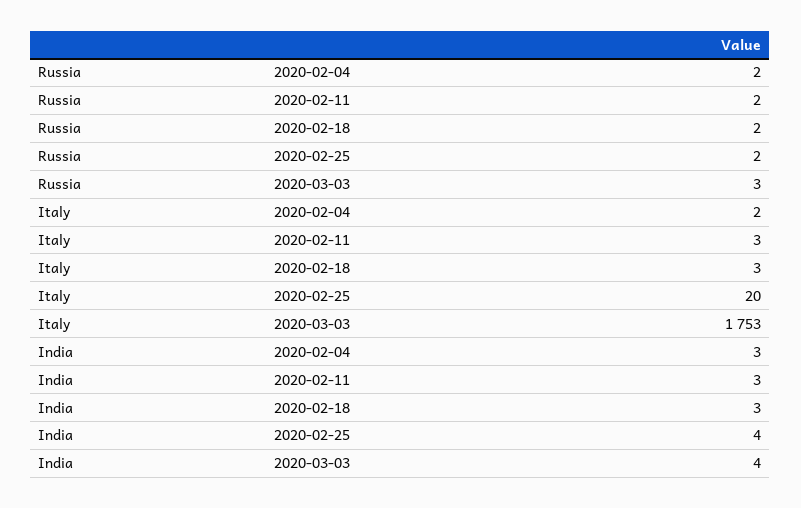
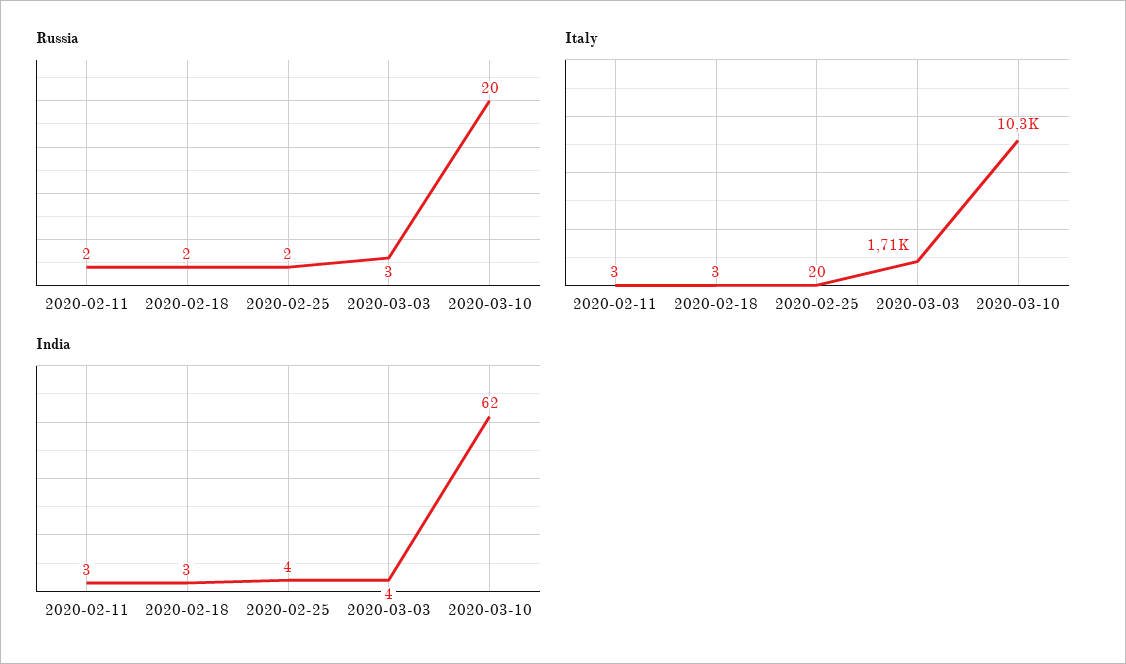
Russia, 2020-02-04: 2 -> none
Italy, 2020-02-04: 2 -> none
Italy, 2020-03-03: 1753 -> 1710
India, 2020-02-04: 3 -> none
Russia, 2020-03-10: none -> 20
Italy, 2020-03-10: none -> 10300
India, 2020-03-10: none -> 62

